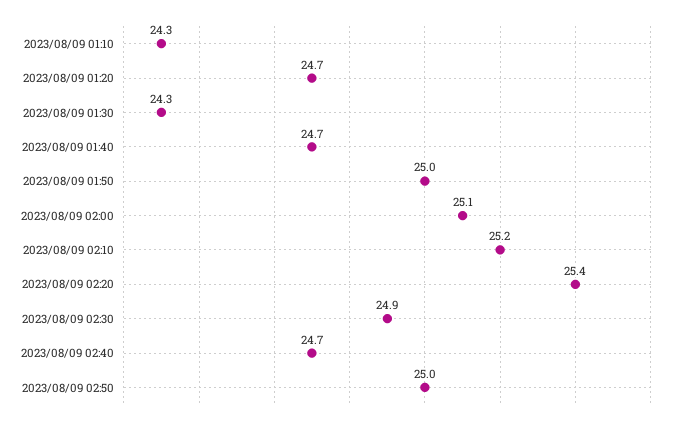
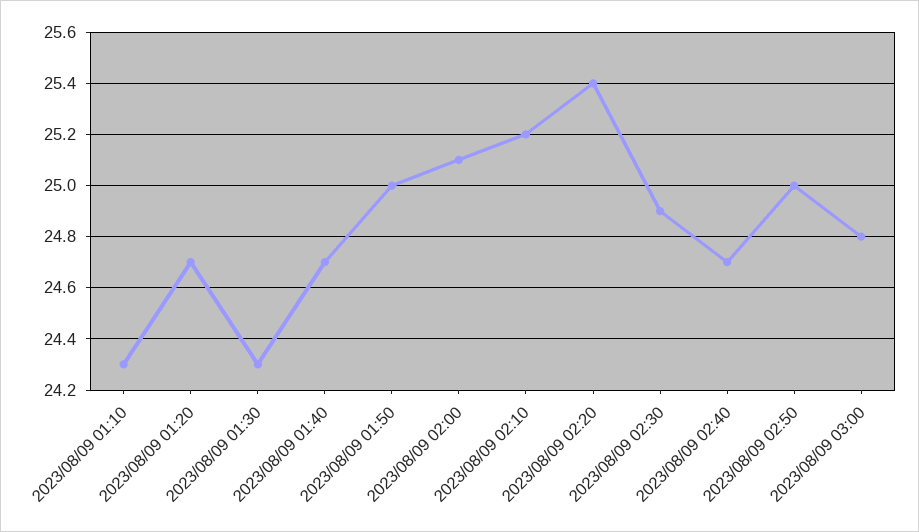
2023/08/09 03:00: none -> 24.8

